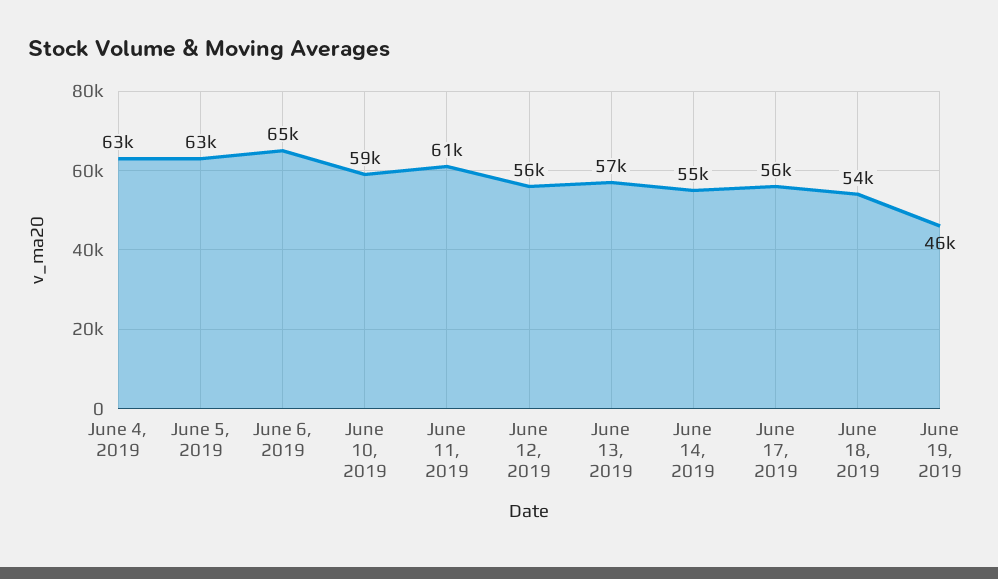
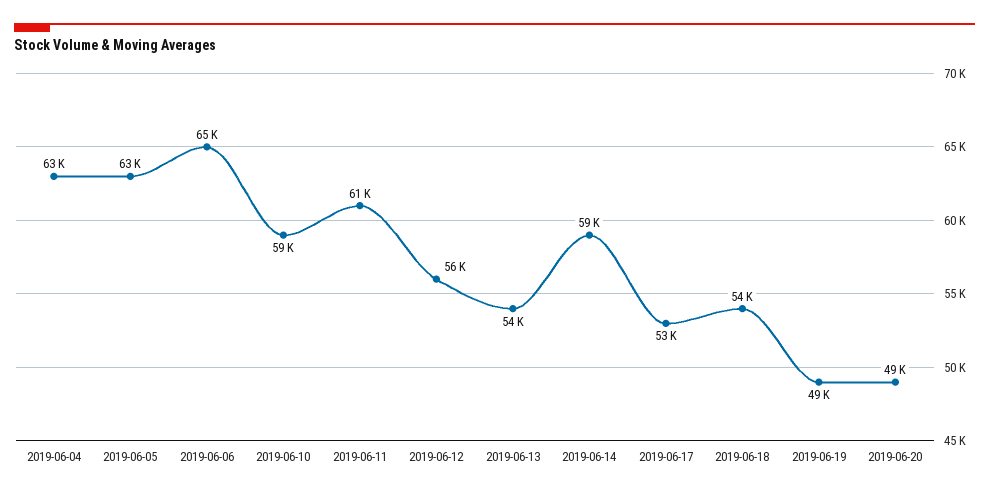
June 13, 2019: 57000 -> 54000
June 14, 2019: 55000 -> 59000
June 17, 2019: 56000 -> 53000
June 19, 2019: 46000 -> 49000
2019-06-20: none -> 49000

